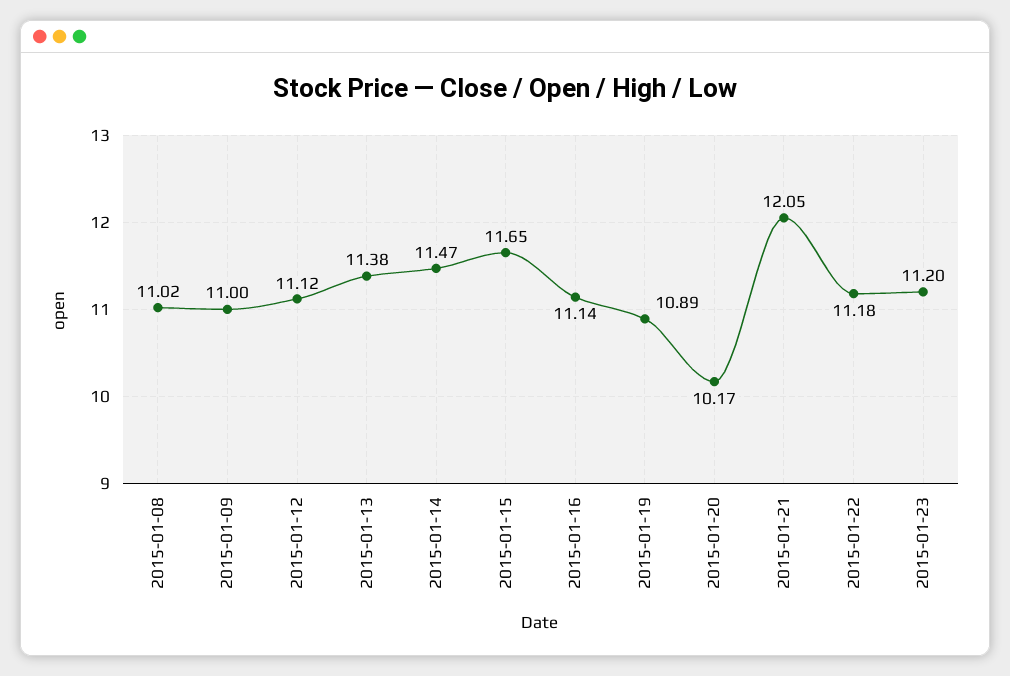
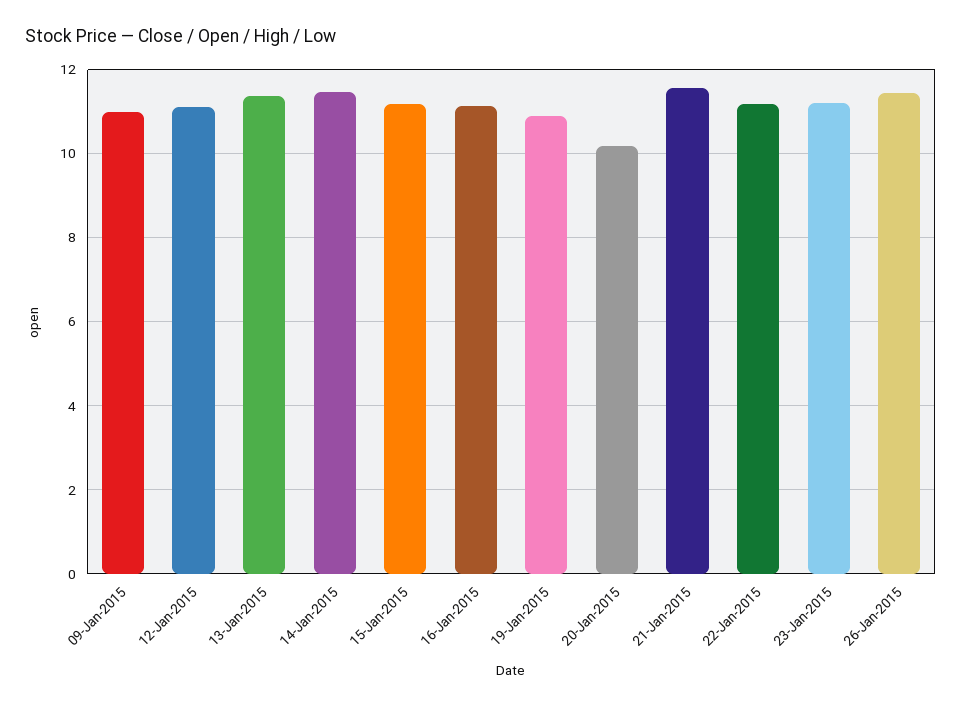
2015-01-08: 11.02 -> none
2015-01-15: 11.65 -> 11.2
2015-01-21: 12.05 -> 11.6
26-Jan-2015: none -> 11.4

